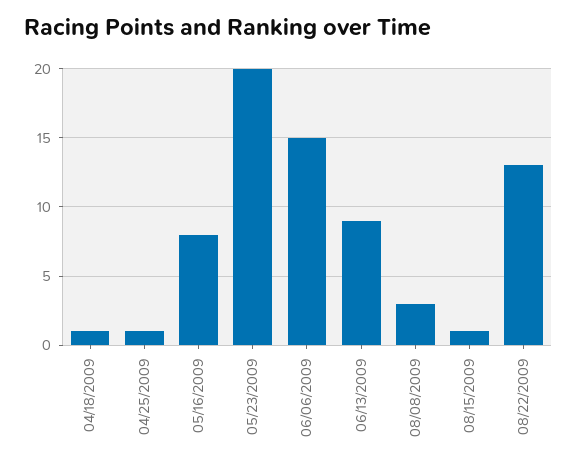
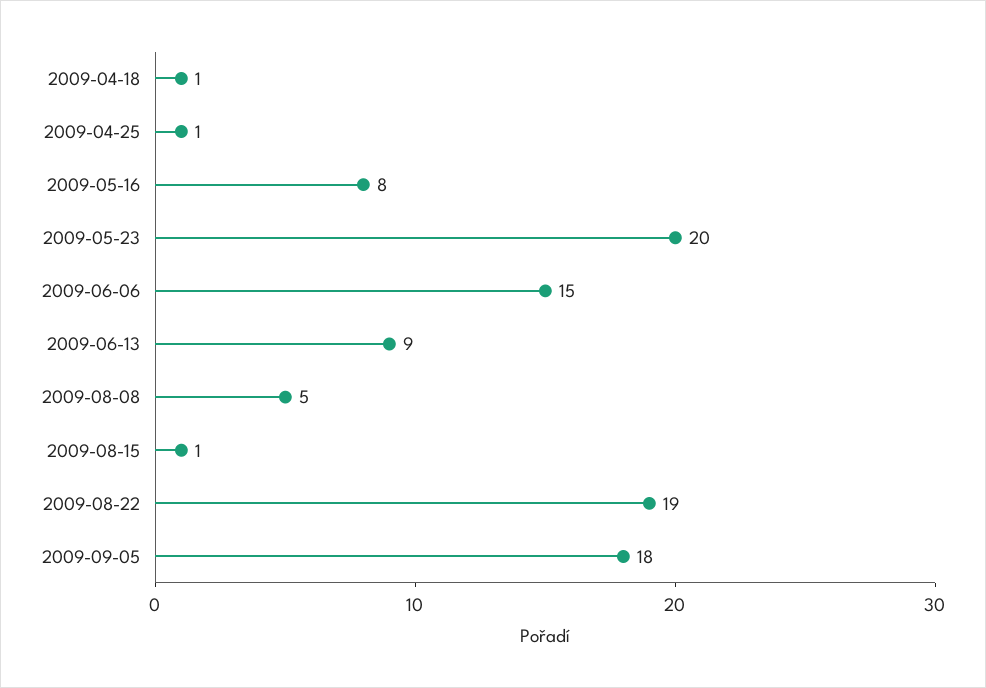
08/08/2009: 3 -> 5
08/22/2009: 13 -> 19
2009-09-05: none -> 18

